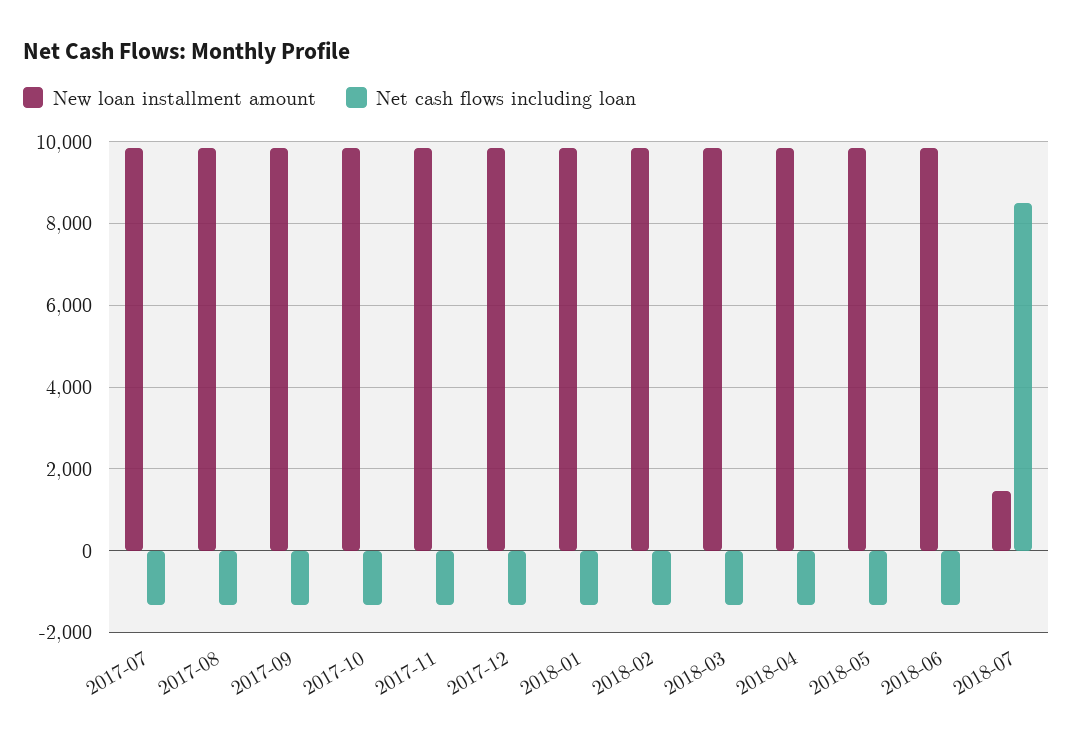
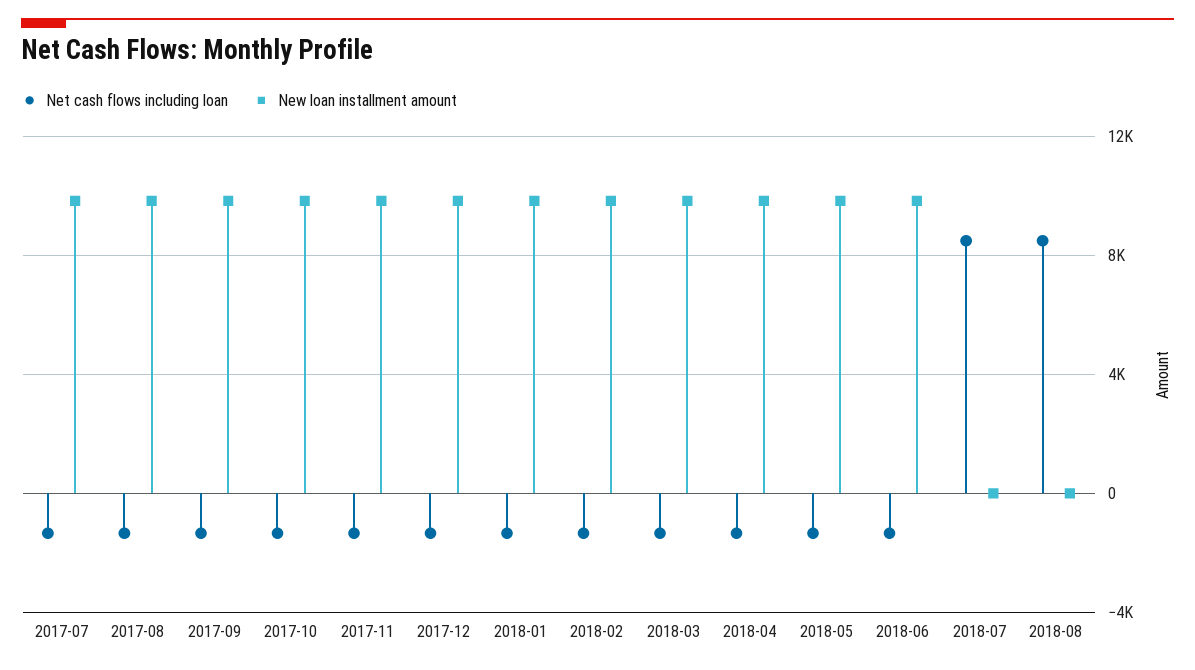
New loan installment amount, 2018-07: 1400 -> 0
Net cash flows including loan, 2018-08: none -> 8500
New loan installment amount, 2018-08: none -> 0

